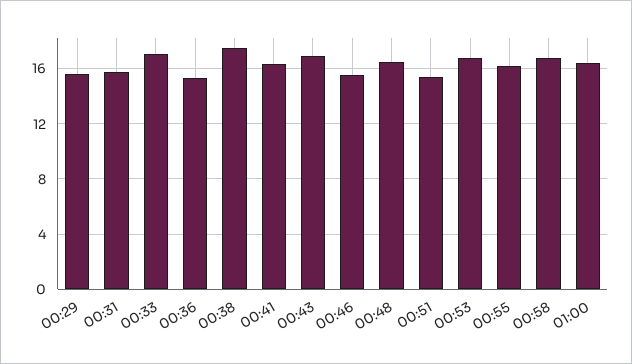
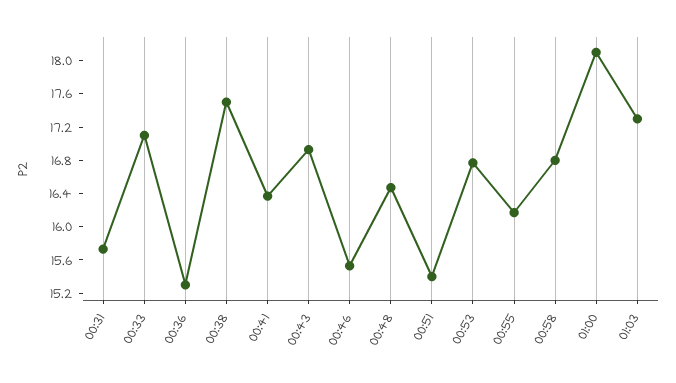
00:29: 15.5 -> none
01:00: 16.5 -> 18.1
01:03: none -> 17.3

